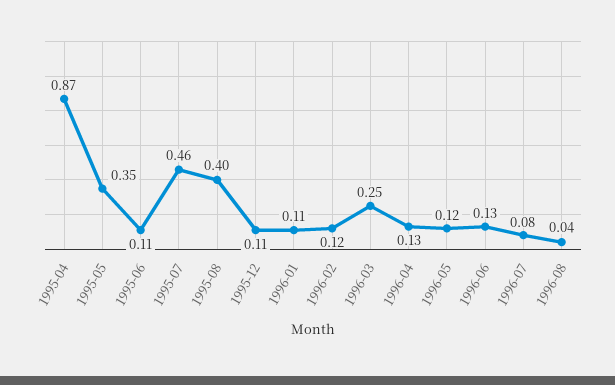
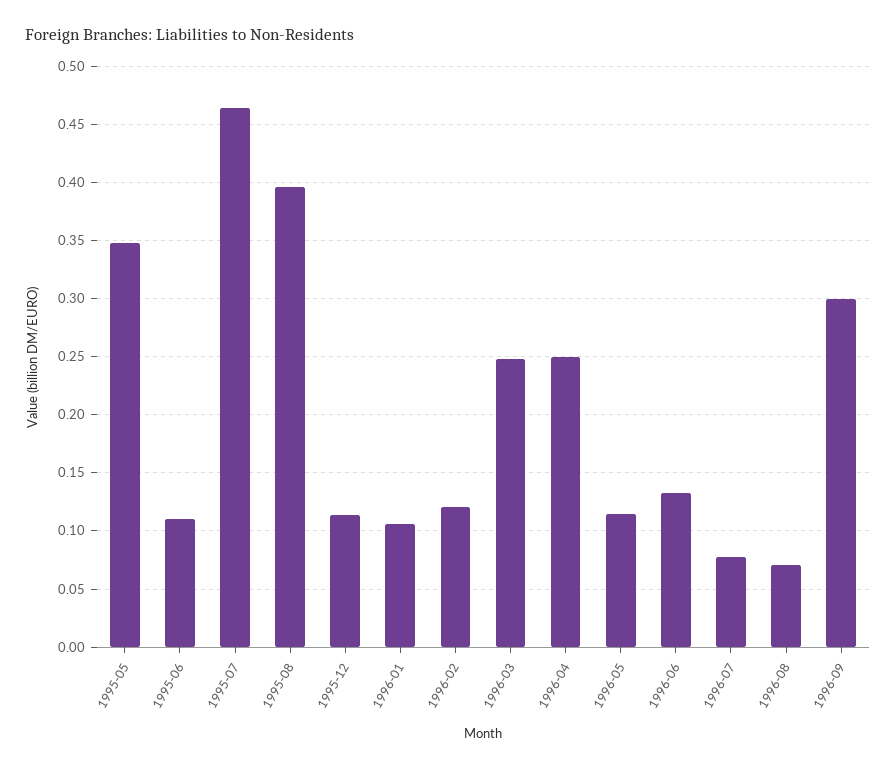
1995-04: 0.87 -> none
1996-04: 0.13 -> 0.25
1996-08: 0.04 -> 0.07
1996-09: none -> 0.3

